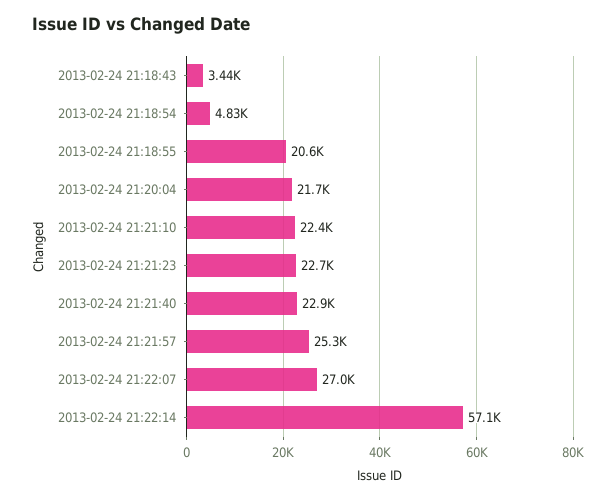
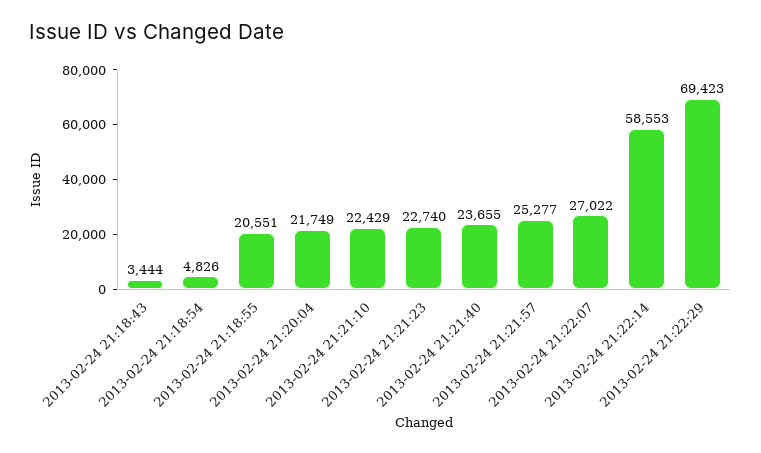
2013-02-24 21:21:40: 22900 -> 23655
2013-02-24 21:22:14: 57100 -> 58553
2013-02-24 21:22:29: none -> 69423

